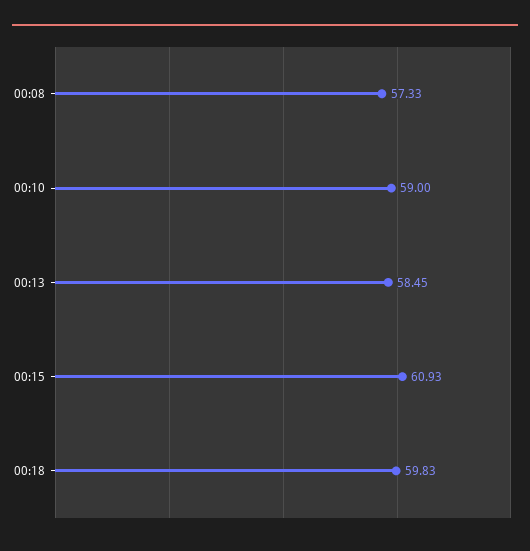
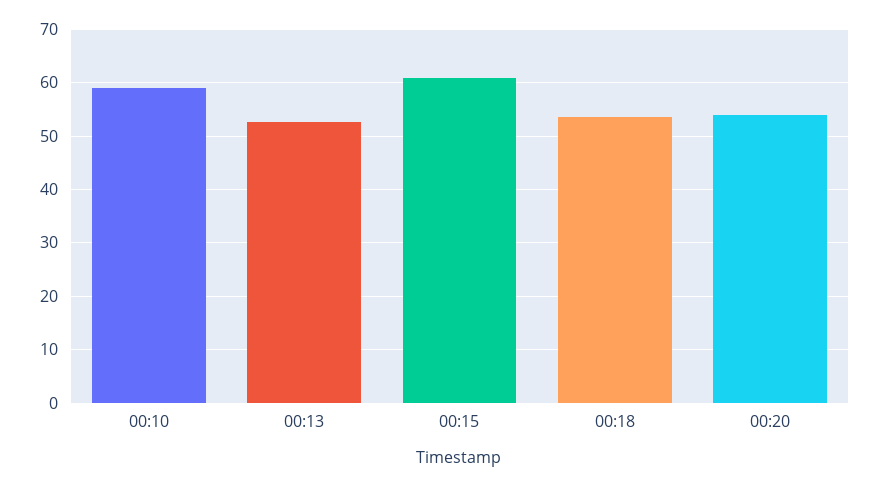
00:08: 57.33 -> none
00:13: 58.45 -> 52
00:18: 59.83 -> 54
00:20: none -> 54

